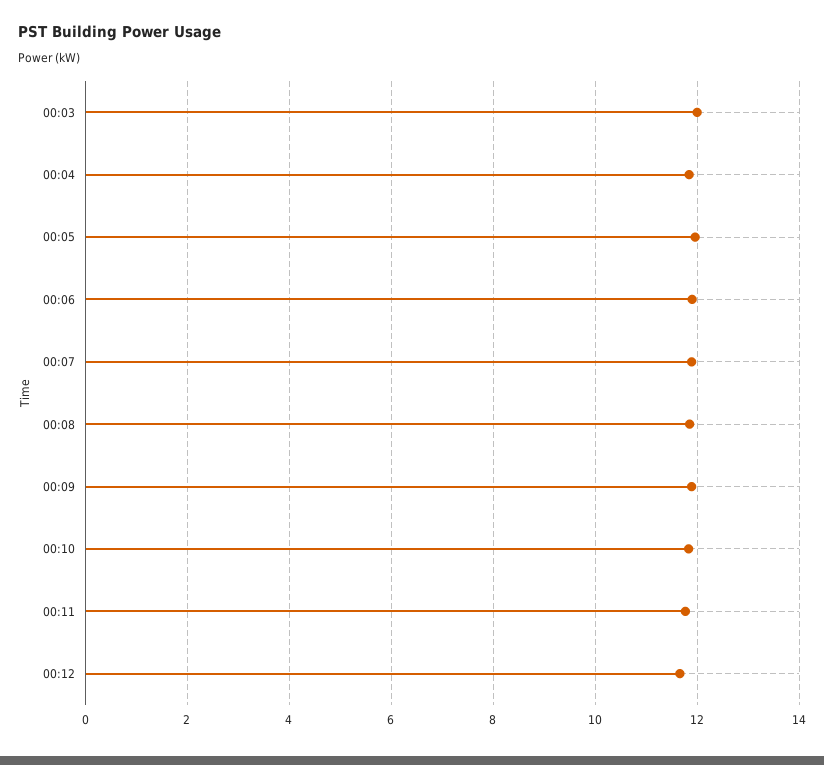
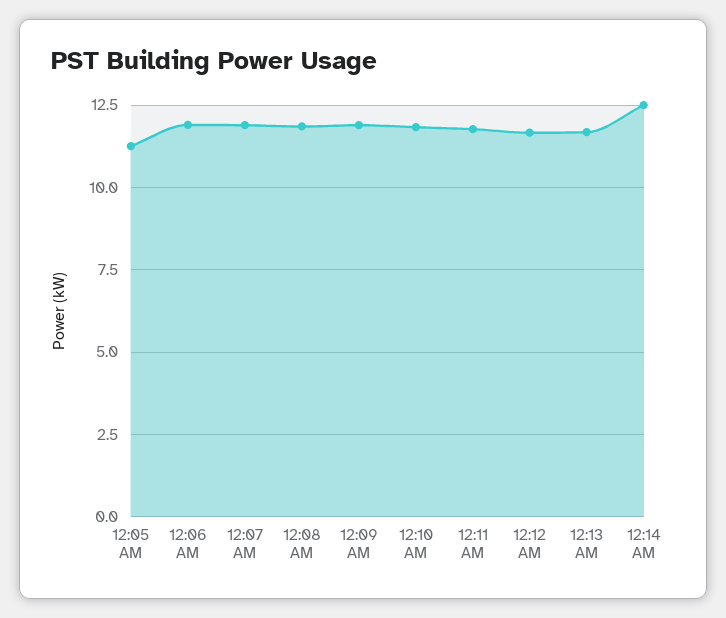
00:03: 12 -> none
00:04: 11.8 -> none
00:05: 12 -> 11.25
12:13 AM: none -> 11.75
12:14 AM: none -> 12.5

